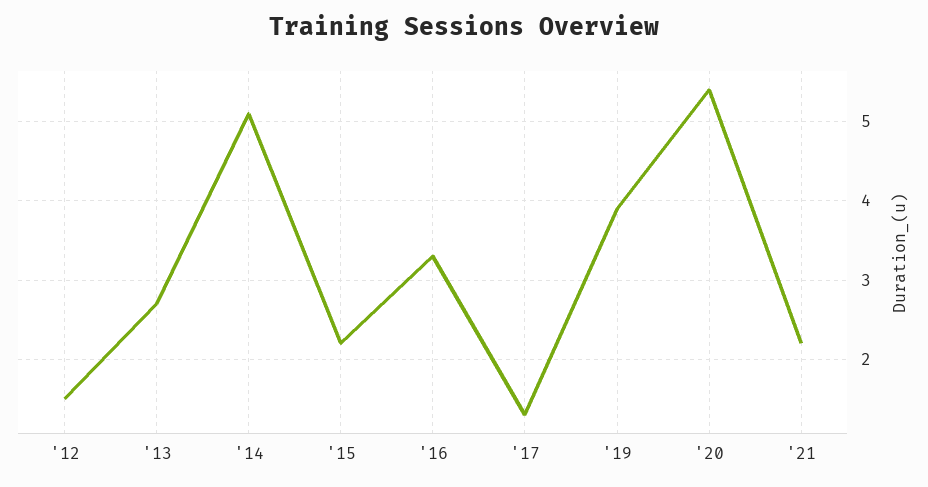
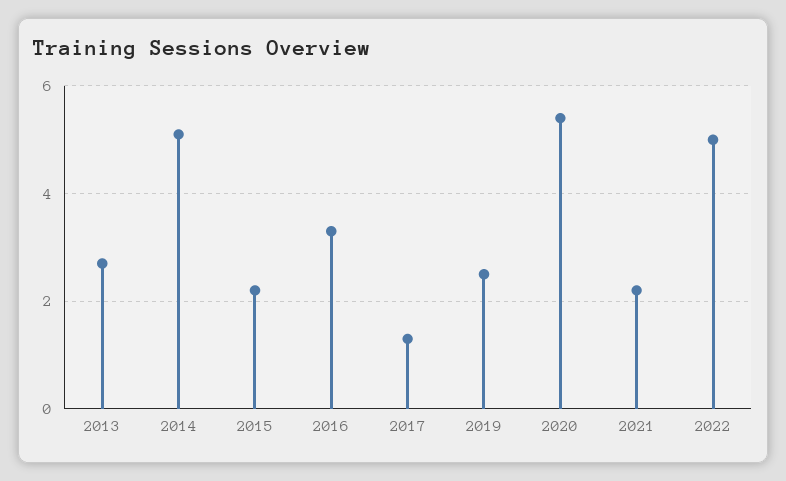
'12: 1.5 -> none
'19: 3.9 -> 2.5
2022: none -> 5

